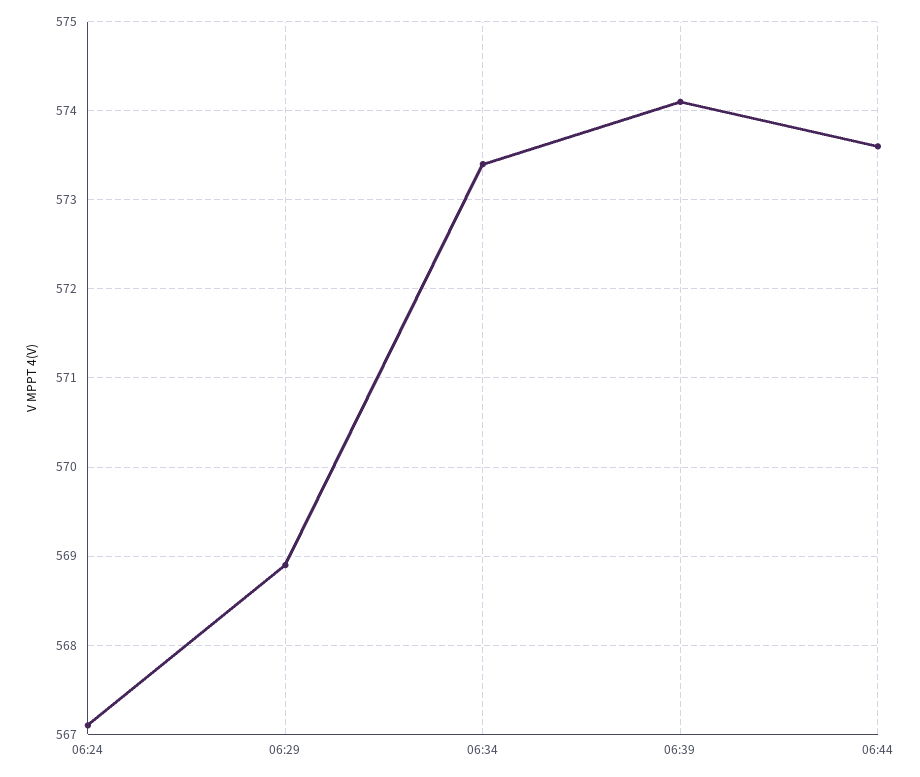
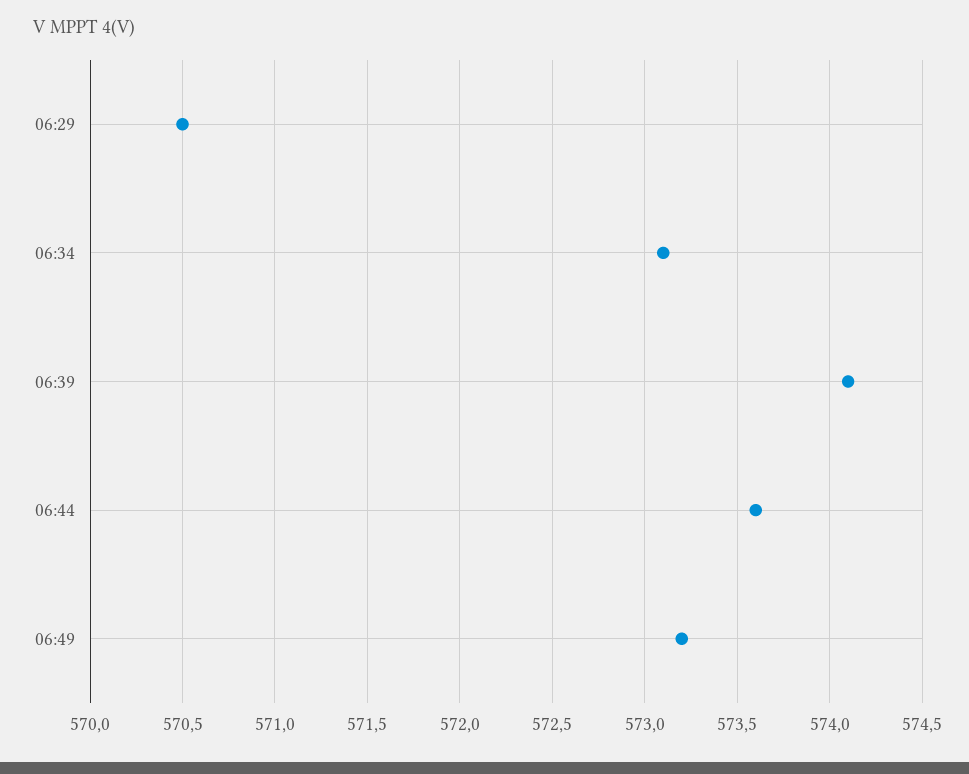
06:24: 567.1 -> none
06:29: 568.9 -> 570.5
06:34: 573.4 -> 573.1
06:49: none -> 573.2

